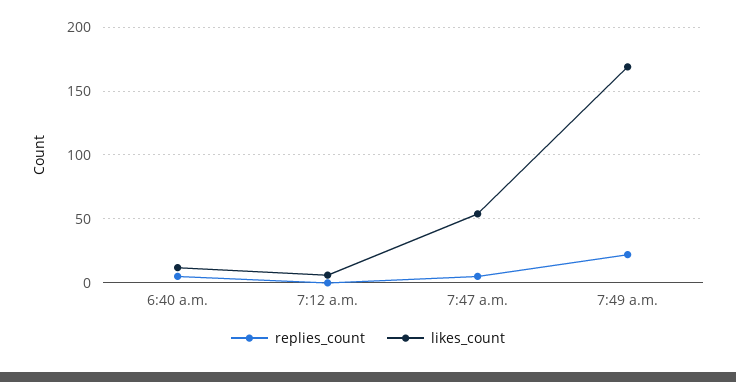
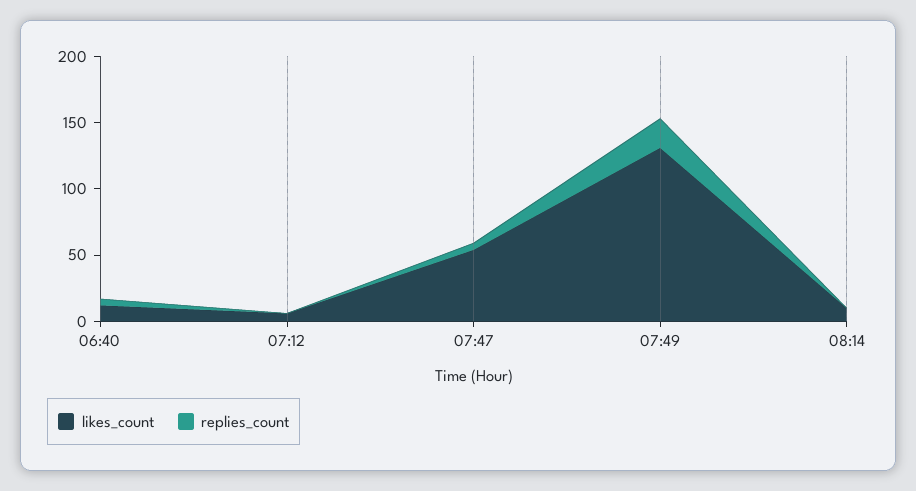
likes_count, 7:49 a.m.: 170 -> 130
likes_count, 08:14: none -> 10
replies_count, 08:14: none -> 0

